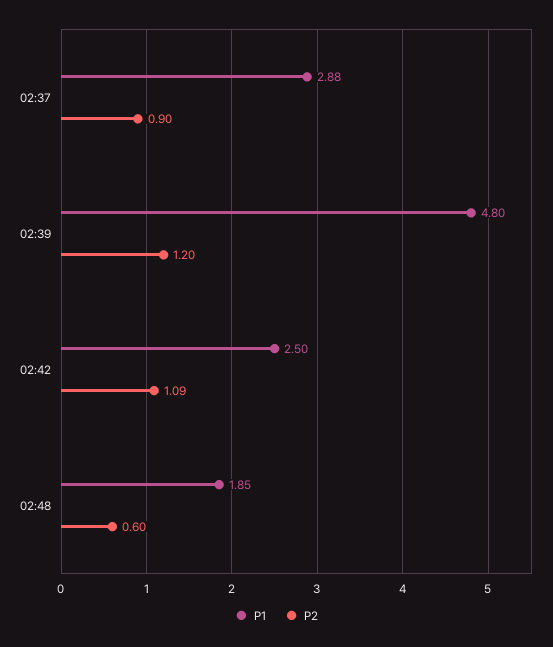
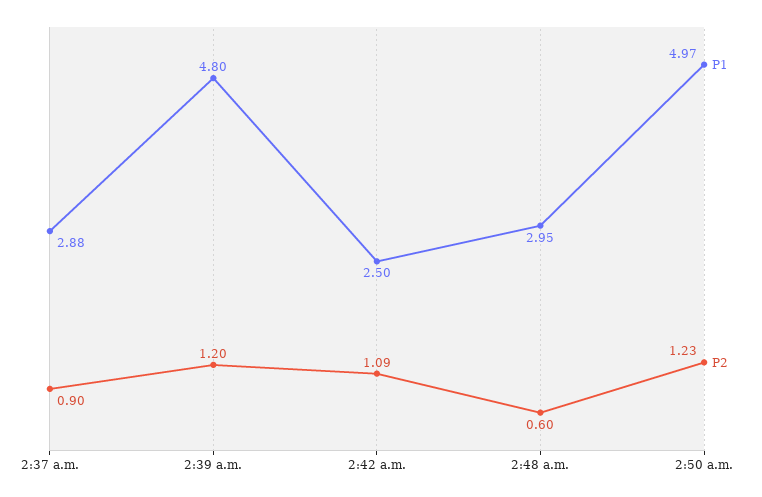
P1, 02:48: 1.85 -> 2.95
P1, 2:50 a.m.: none -> 4.97
P2, 2:50 a.m.: none -> 1.23

